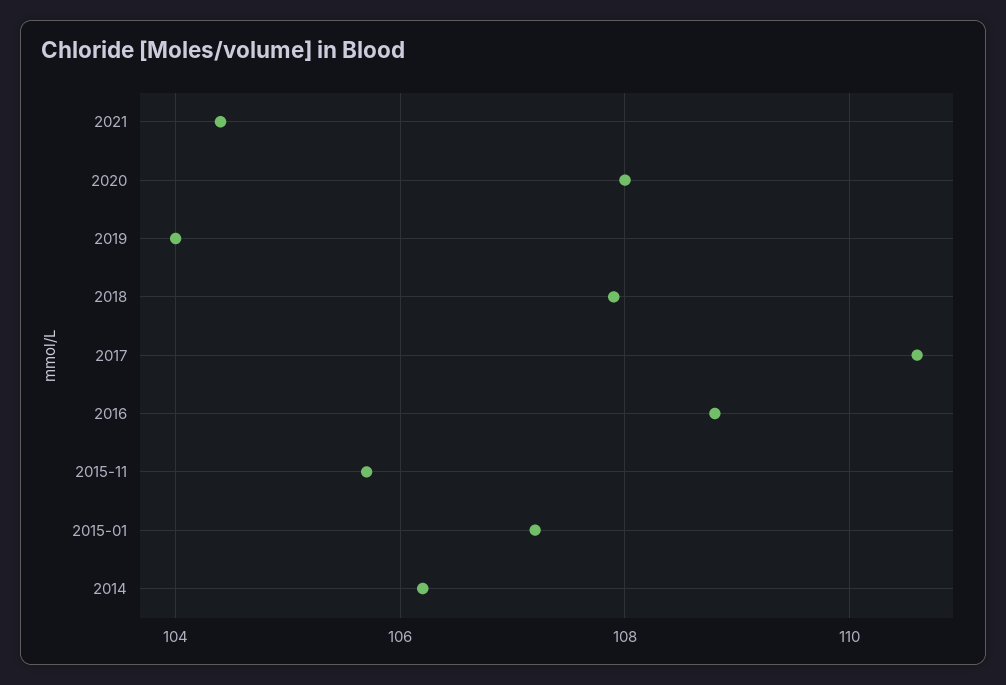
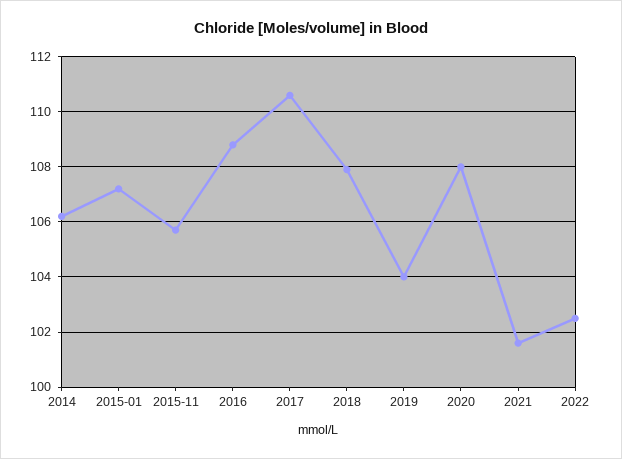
2021: 104.5 -> 101.5
2022: none -> 102.5

